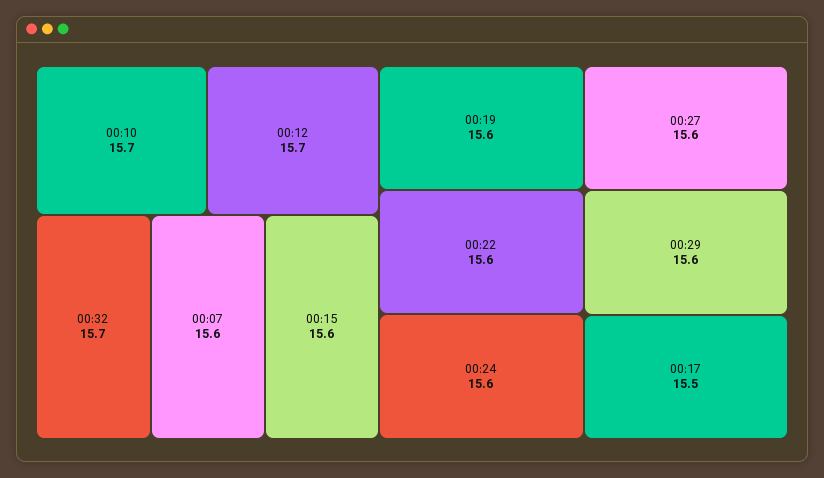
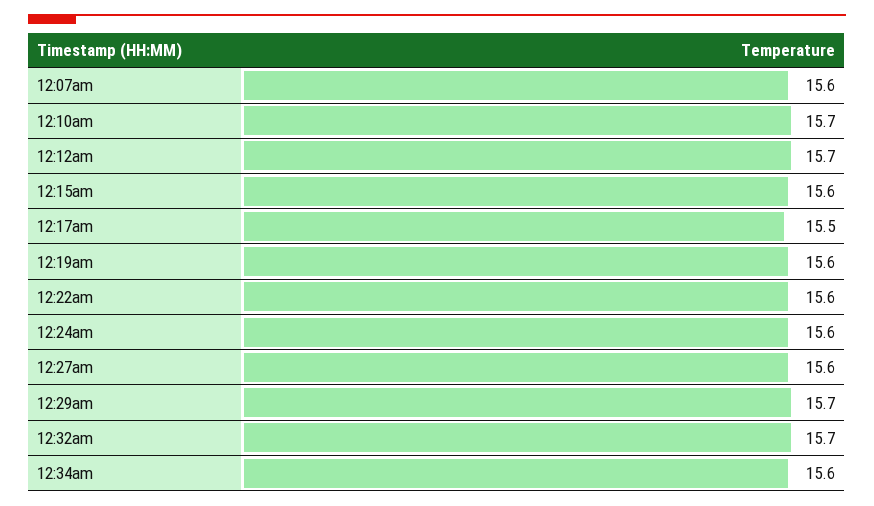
00:29: 15.6 -> 15.7
12:34am: none -> 15.6

